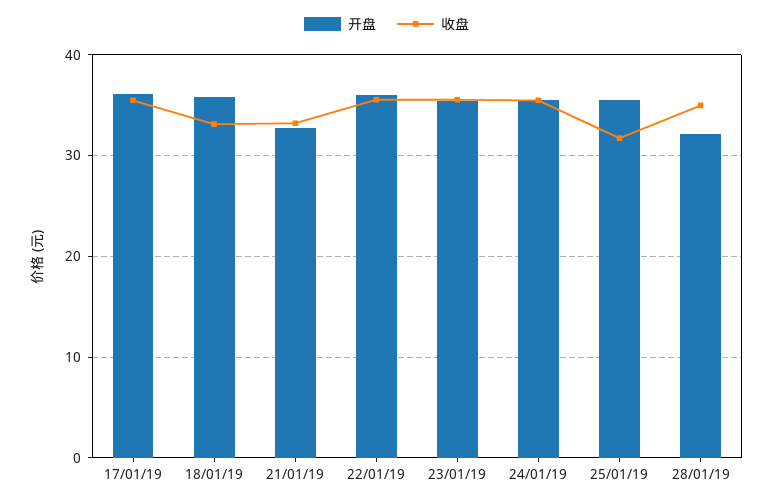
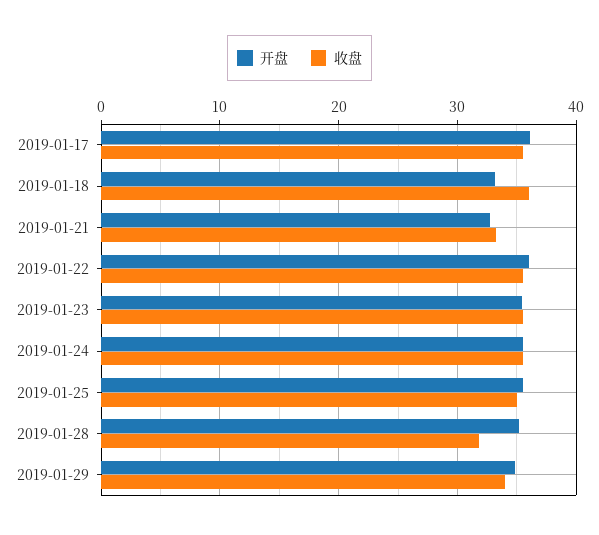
开盘, 18/01/19: 36 -> 33
收盘, 18/01/19: 33 -> 36
收盘, 25/01/19: 32 -> 35
开盘, 28/01/19: 32 -> 35
收盘, 28/01/19: 35 -> 32
开盘, 2019-01-29: none -> 35
收盘, 2019-01-29: none -> 34

